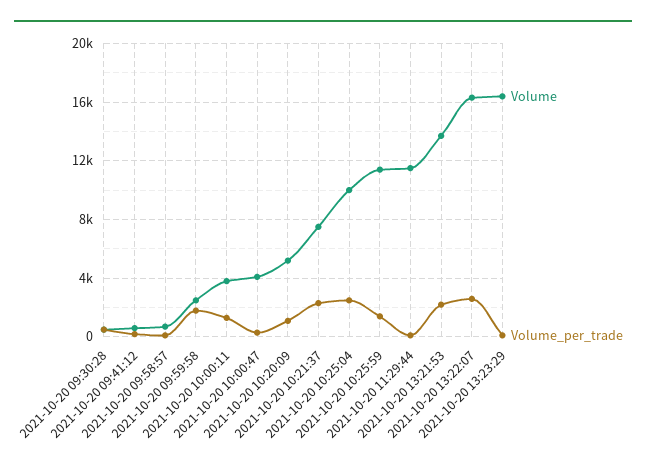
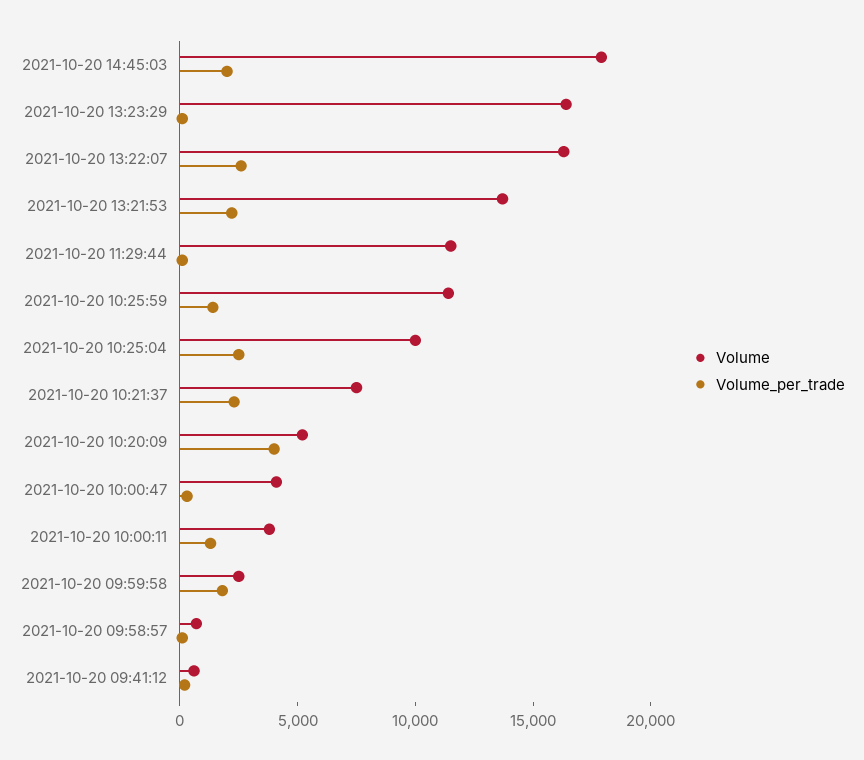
Volume, 2021-10-20 09:30:28: 500 -> none
Volume_per_trade, 2021-10-20 09:30:28: 500 -> none
Volume_per_trade, 2021-10-20 10:20:09: 1000 -> 4000
Volume, 2021-10-20 14:45:03: none -> 18000
Volume_per_trade, 2021-10-20 14:45:03: none -> 2000

